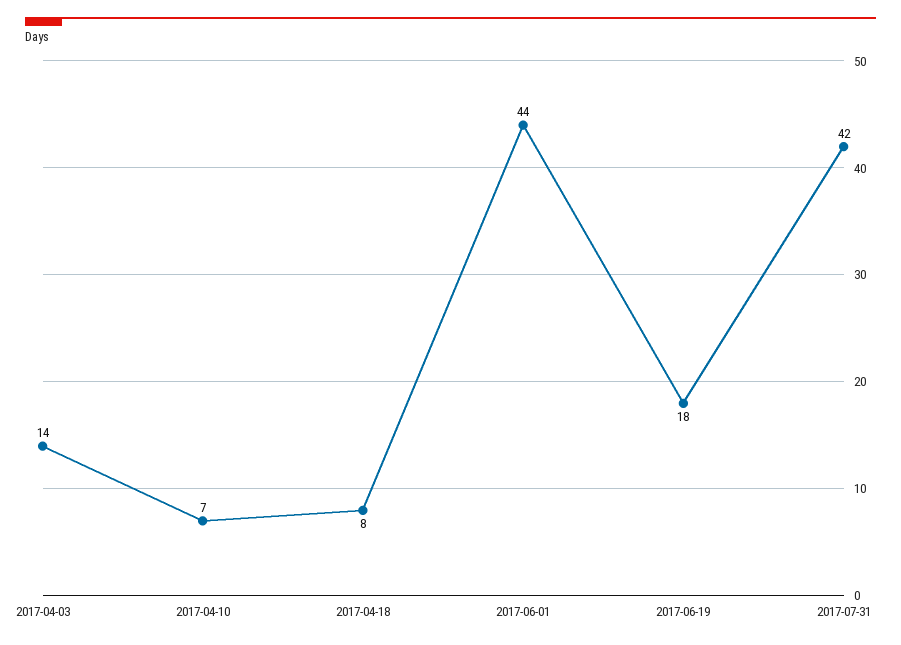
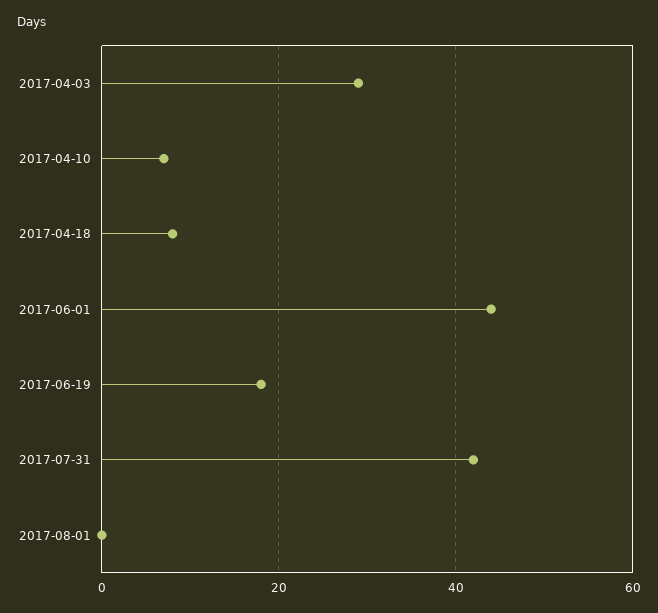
2017-04-03: 14 -> 30
2017-08-01: none -> 0

